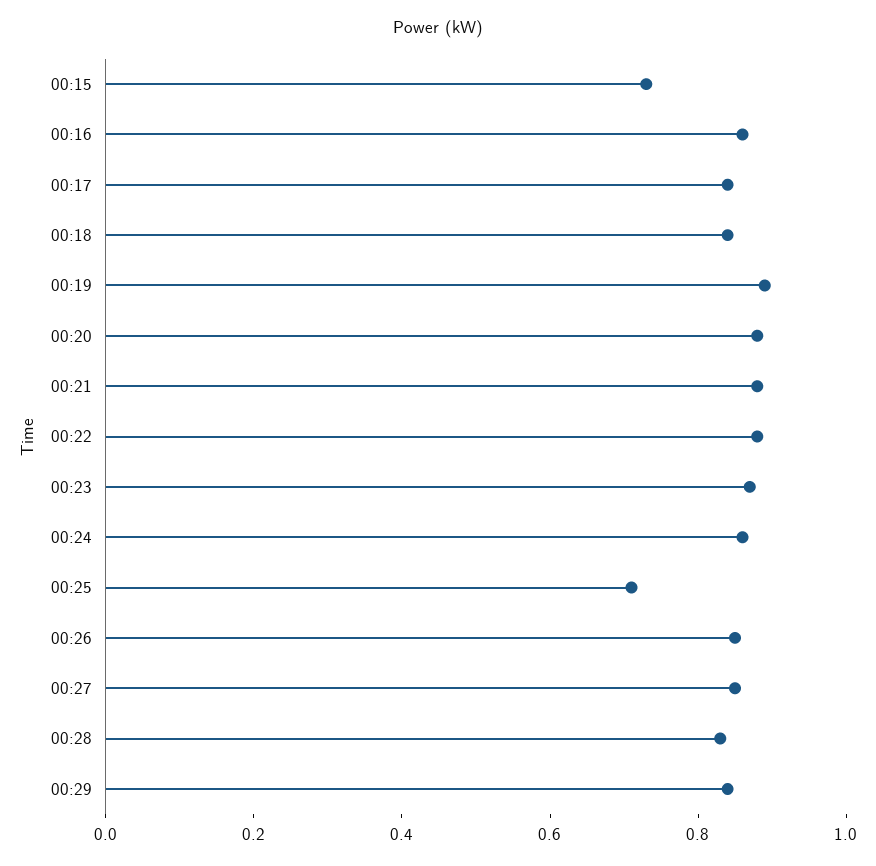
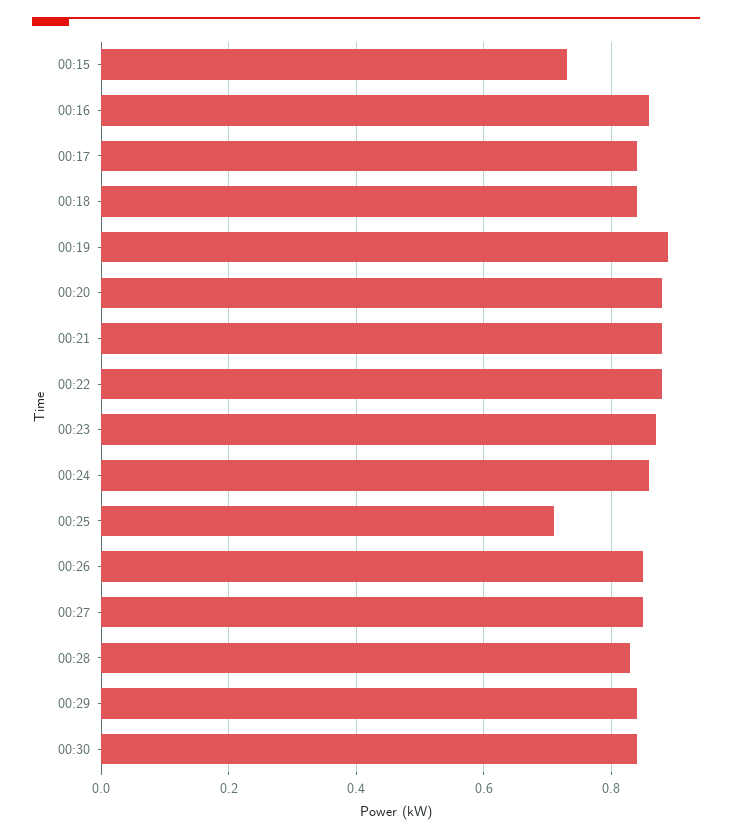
00:30: none -> 0.85

